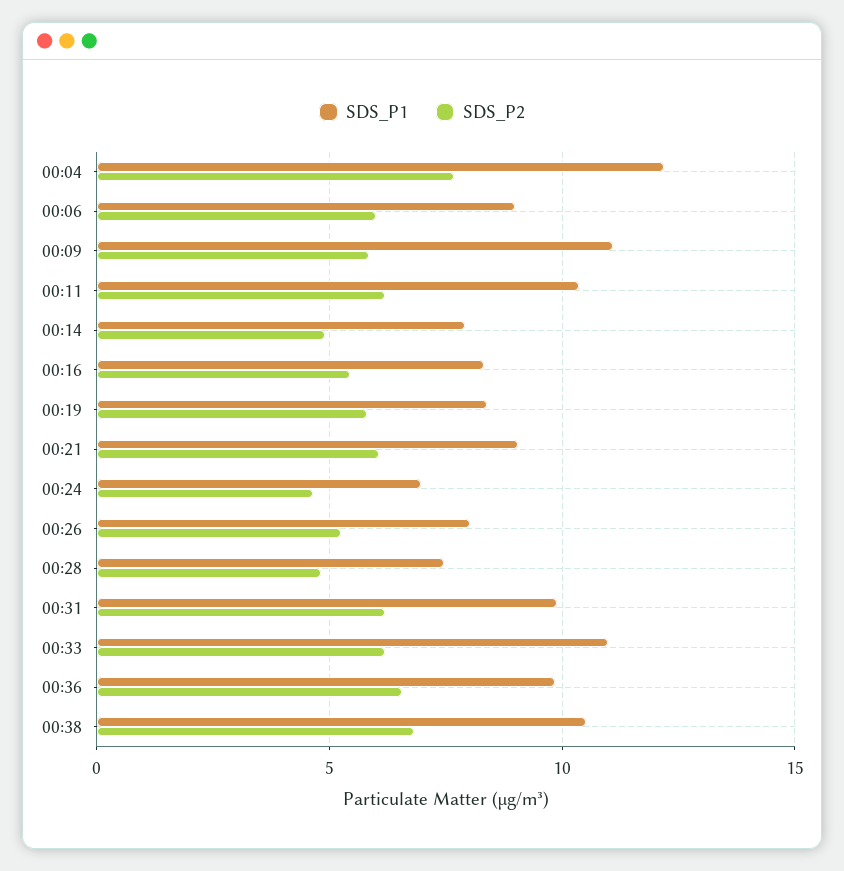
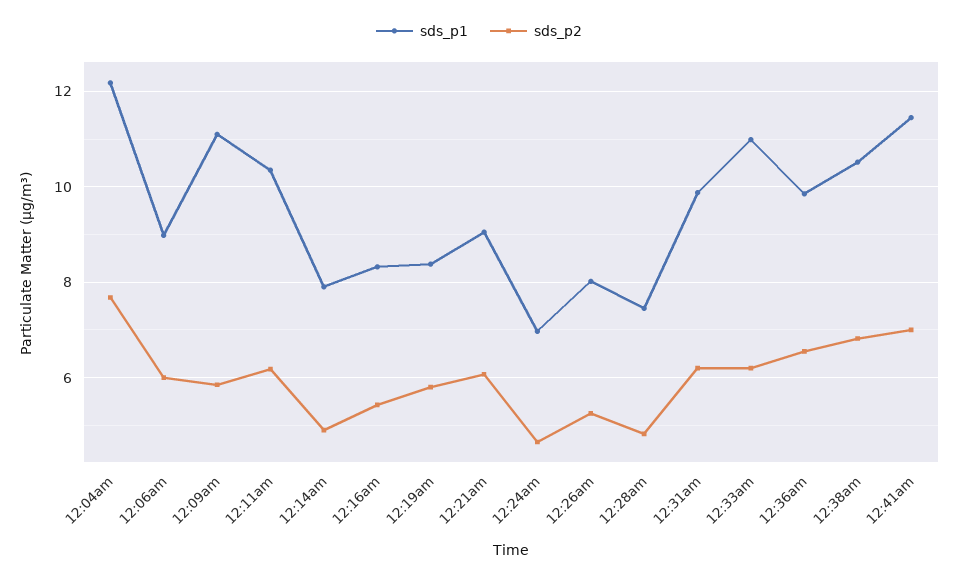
SDS_P1, 12:41am: none -> 11.4
SDS_P2, 12:41am: none -> 7

